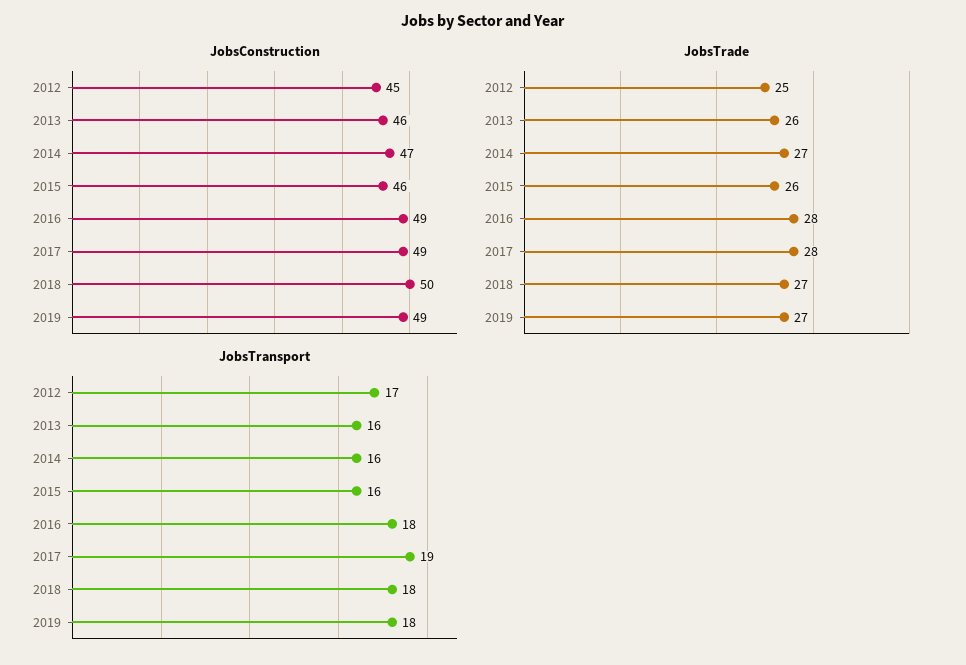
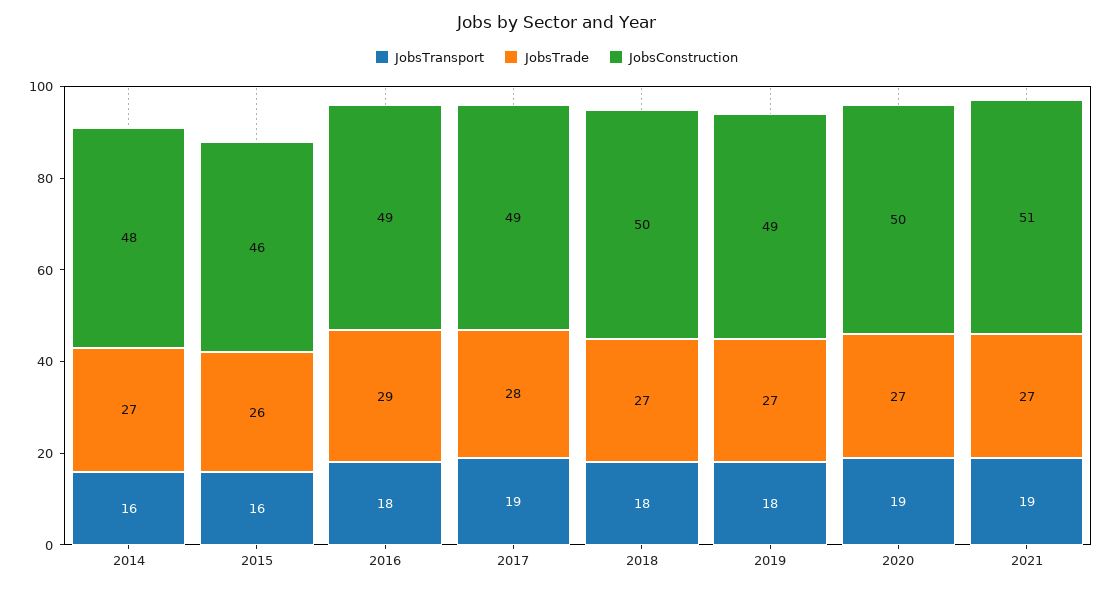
JobsConstruction, 2012: 45 -> none
JobsConstruction, 2013: 46 -> none
JobsConstruction, 2014: 47 -> 48
JobsTrade, 2012: 25 -> none
JobsTrade, 2013: 26 -> none
JobsTrade, 2016: 28 -> 29
JobsTransport, 2012: 17 -> none
JobsTransport, 2013: 16 -> none
JobsTransport, 2020: none -> 19
JobsTrade, 2020: none -> 27
JobsConstruction, 2020: none -> 50
JobsTransport, 2021: none -> 19
JobsTrade, 2021: none -> 27
JobsConstruction, 2021: none -> 51

